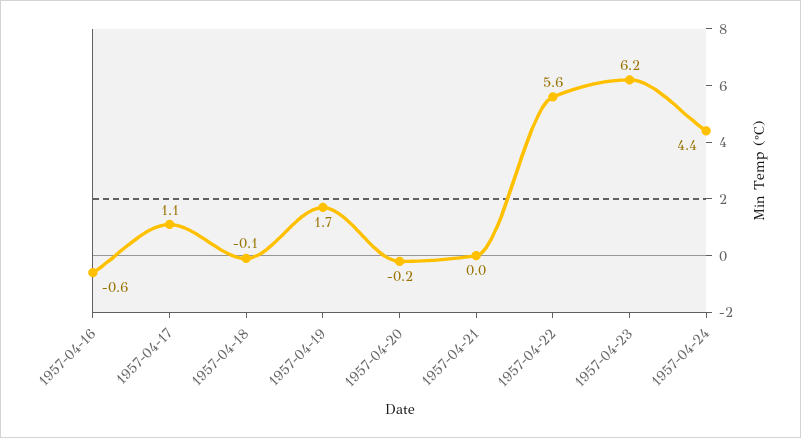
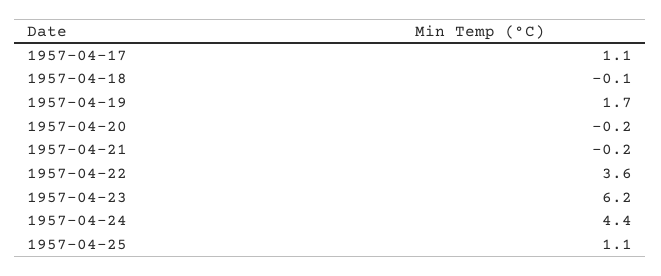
1957-04-16: -0.6 -> none
1957-04-21: 0 -> -0.2
1957-04-22: 5.6 -> 3.6
1957-04-25: none -> 1.1

